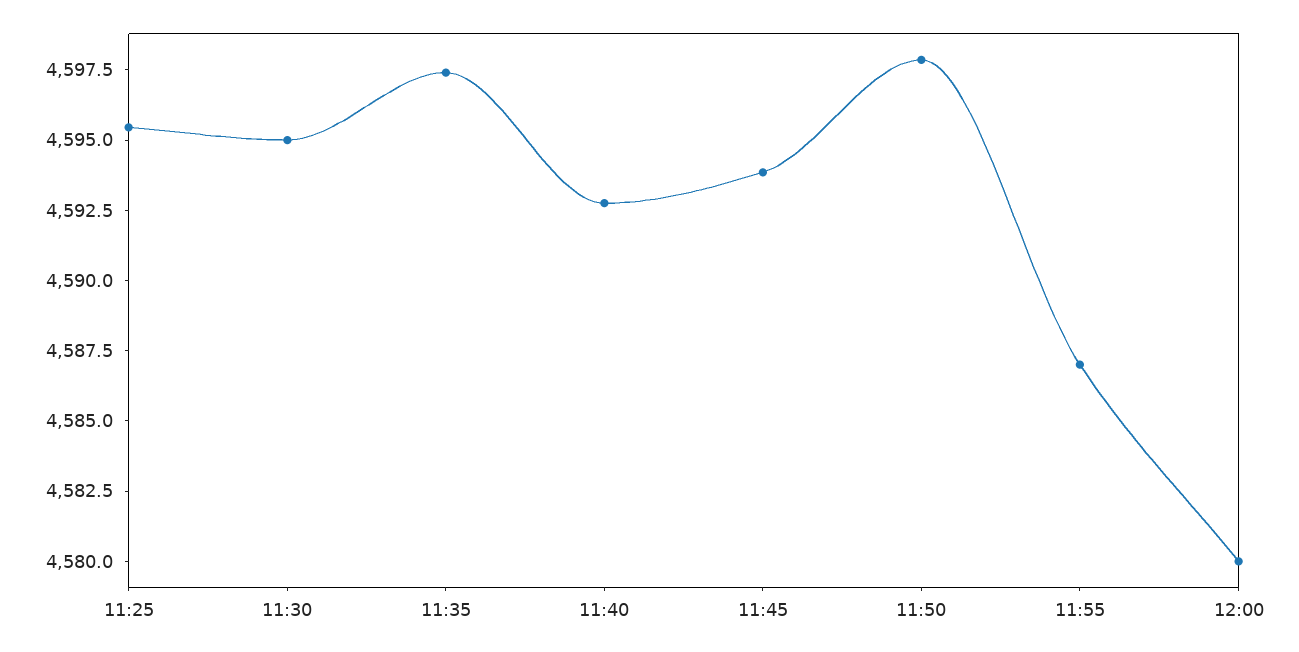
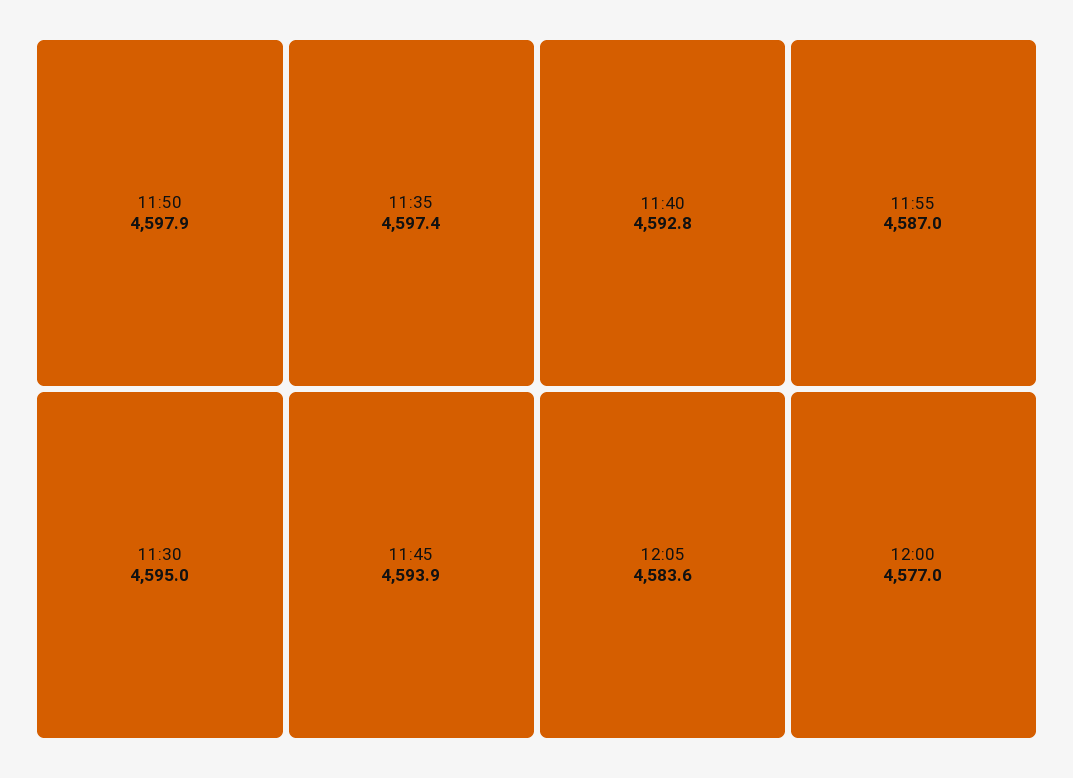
11:25: 4595.5 -> none
12:00: 4580 -> 4577
12:05: none -> 4583.6

